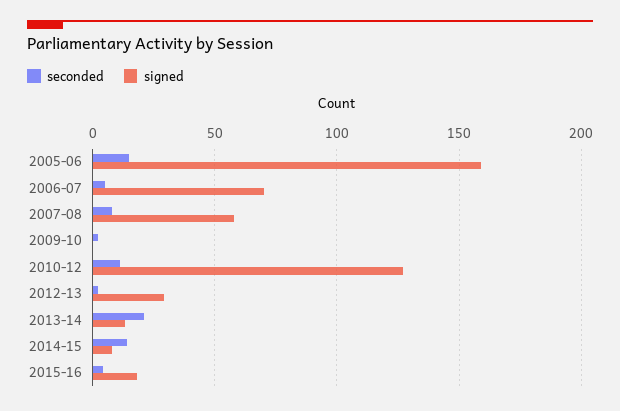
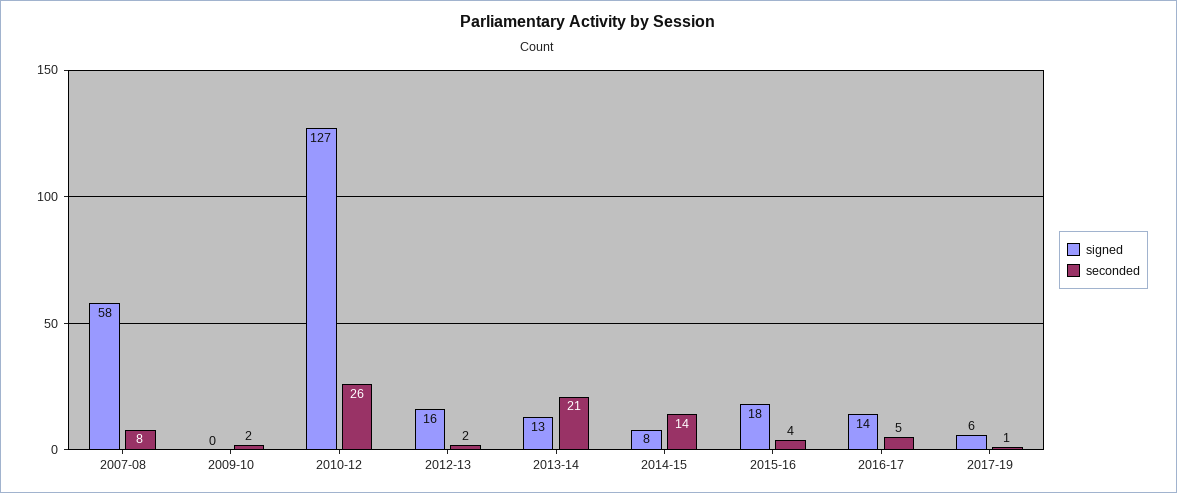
seconded, 2005-06: 15 -> none
signed, 2005-06: 160 -> none
seconded, 2006-07: 5 -> none
signed, 2006-07: 70 -> none
seconded, 2010-12: 10 -> 26
signed, 2012-13: 30 -> 16
signed, 2016-17: none -> 14
seconded, 2016-17: none -> 5
signed, 2017-19: none -> 6
seconded, 2017-19: none -> 1

